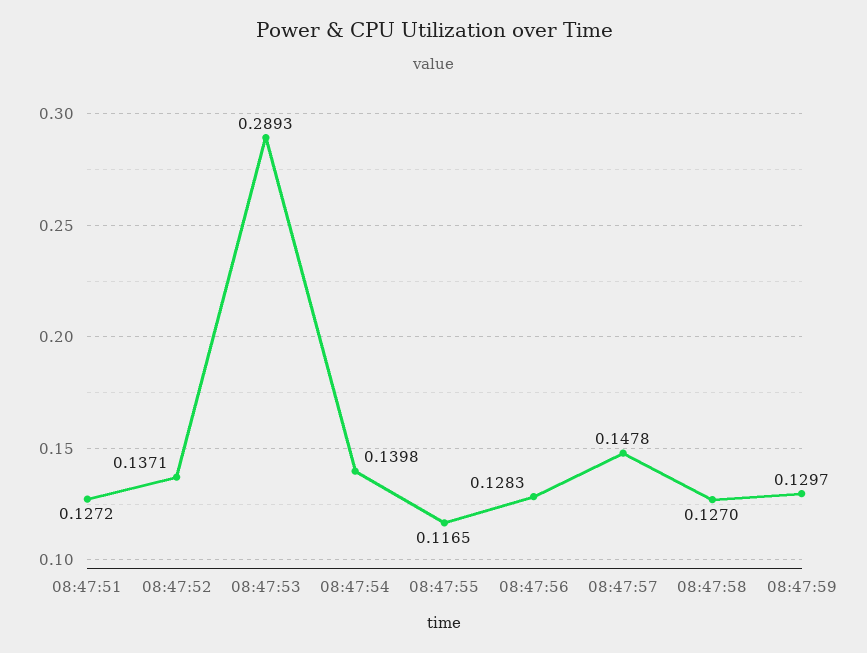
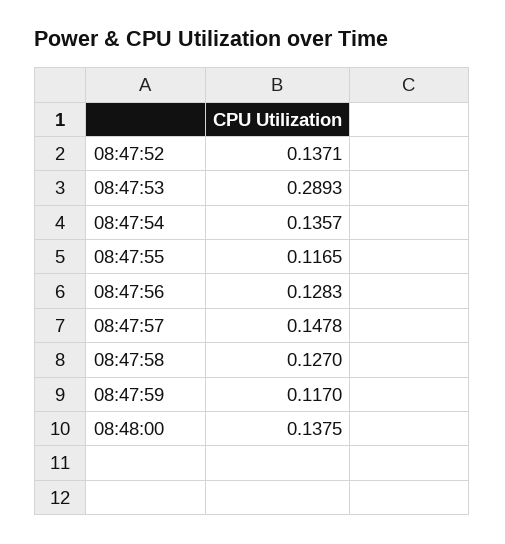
08:47:51: 0.1272 -> none
08:47:54: 0.1398 -> 0.1357
08:47:59: 0.1297 -> 0.117
08:48:00: none -> 0.1375

